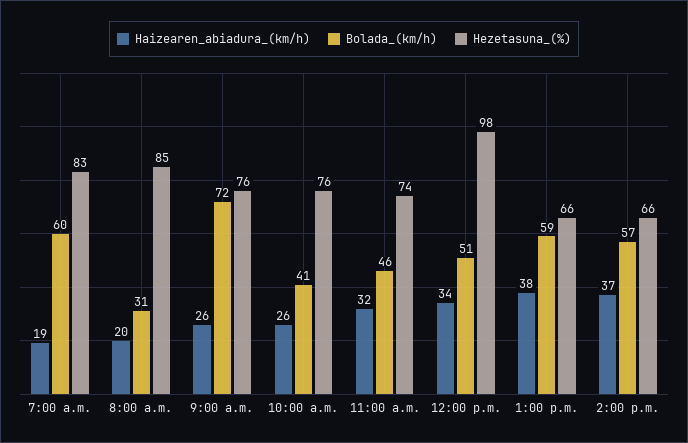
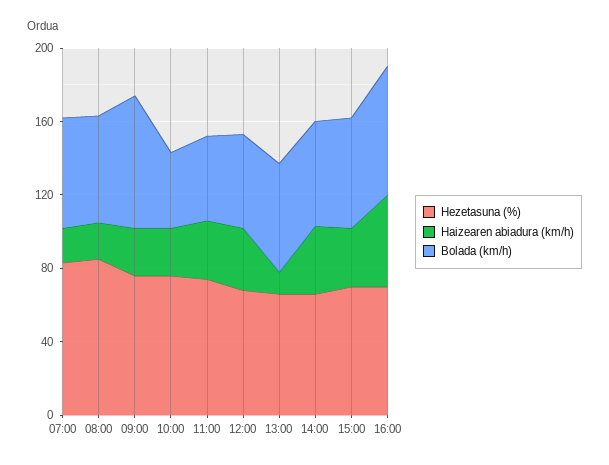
Bolada_(km/h), 8:00 a.m.: 31 -> 60
Hezetasuna_(%), 12:00 p.m.: 98 -> 70
Haizearen_abiadura_(km/h), 1:00 p.m.: 38 -> 10
Hezetasuna_(%), 15:00: none -> 70
Haizearen_abiadura_(km/h), 15:00: none -> 30
Bolada_(km/h), 15:00: none -> 60
Hezetasuna_(%), 16:00: none -> 70
Haizearen_abiadura_(km/h), 16:00: none -> 50
Bolada_(km/h), 16:00: none -> 70

